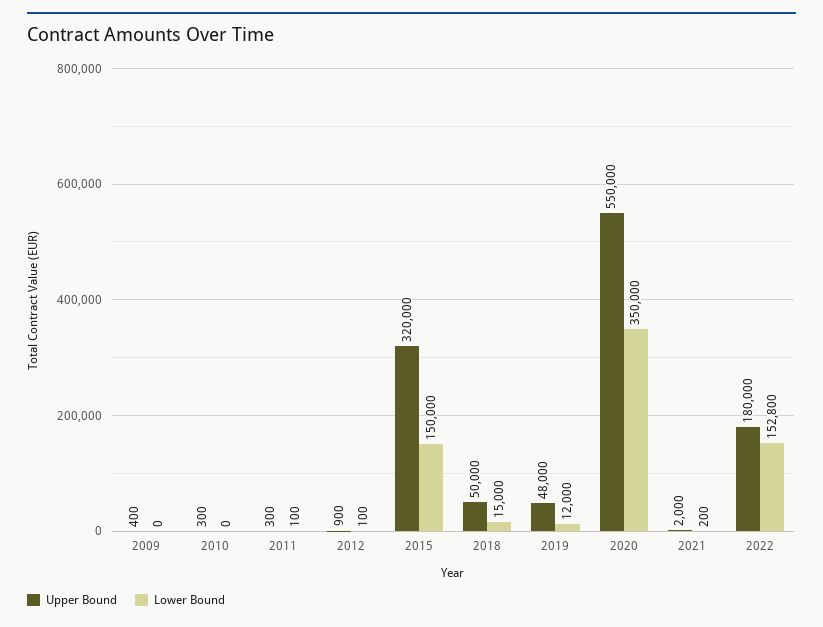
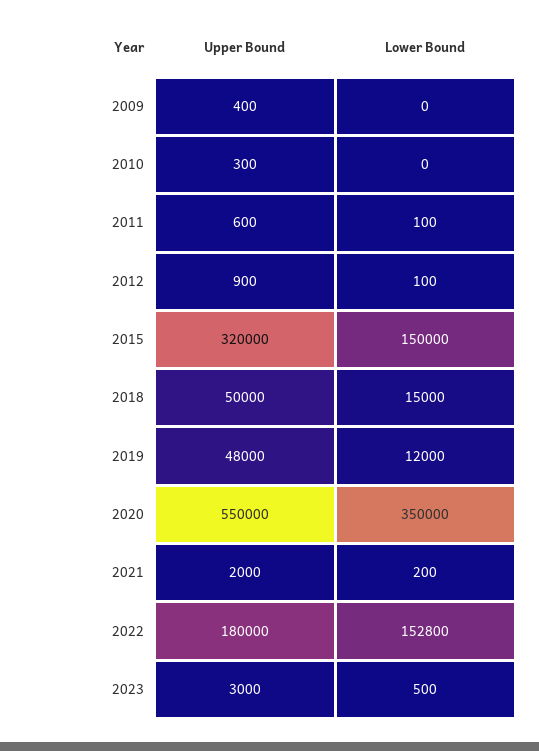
Upper Bound, 2011: 300 -> 600
Upper Bound, 2023: none -> 3000
Lower Bound, 2023: none -> 500

